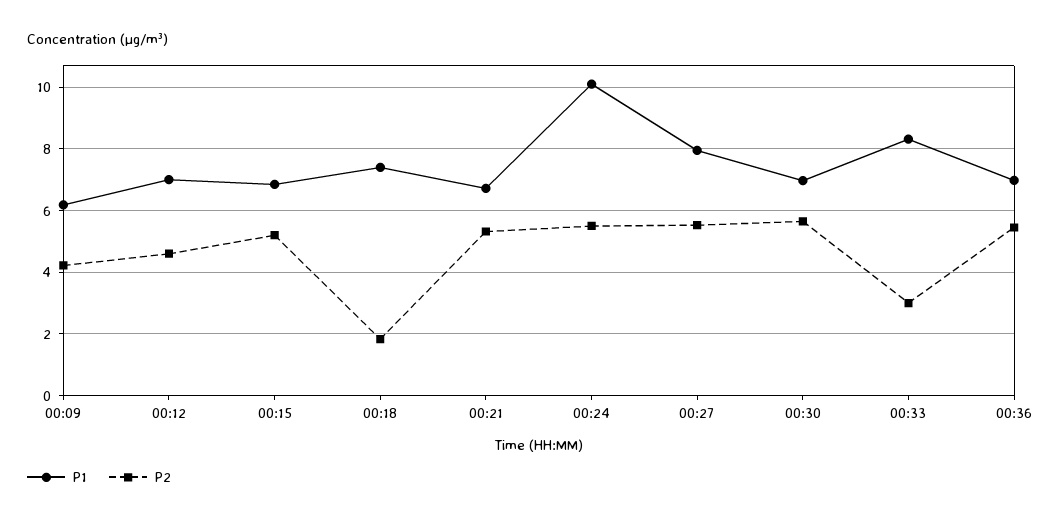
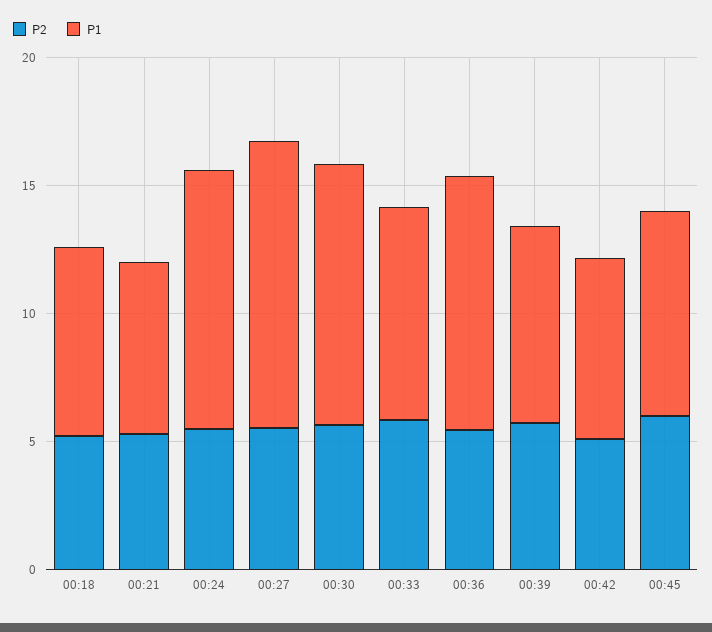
P1, 00:09: 6.2 -> none
P2, 00:09: 4.2 -> none
P1, 00:12: 7 -> none
P2, 00:12: 4.6 -> none
P1, 00:15: 6.8 -> none
P2, 00:15: 5.2 -> none
P2, 00:18: 1.8 -> 5
P1, 00:27: 8 -> 11
P1, 00:30: 7 -> 10
P2, 00:33: 3 -> 6
P1, 00:36: 7 -> 10
P2, 00:39: none -> 6
P1, 00:39: none -> 8
P2, 00:42: none -> 5
P1, 00:42: none -> 7
P2, 00:45: none -> 6
P1, 00:45: none -> 8

